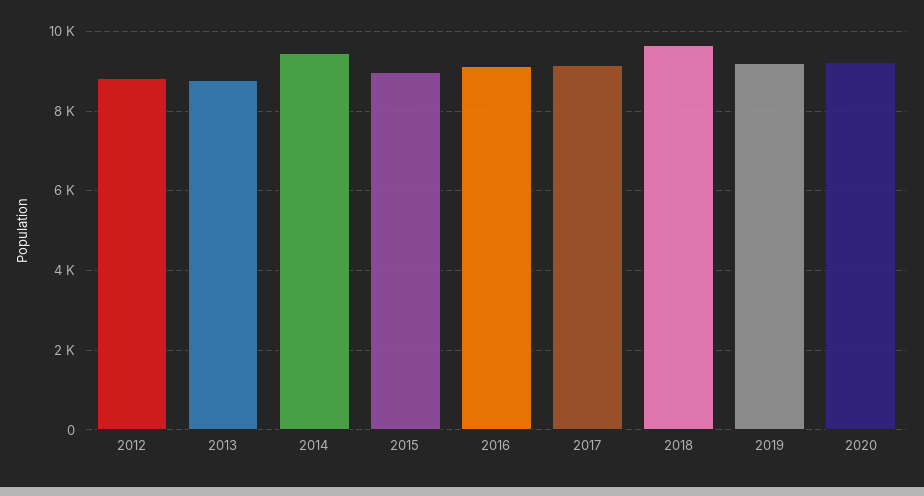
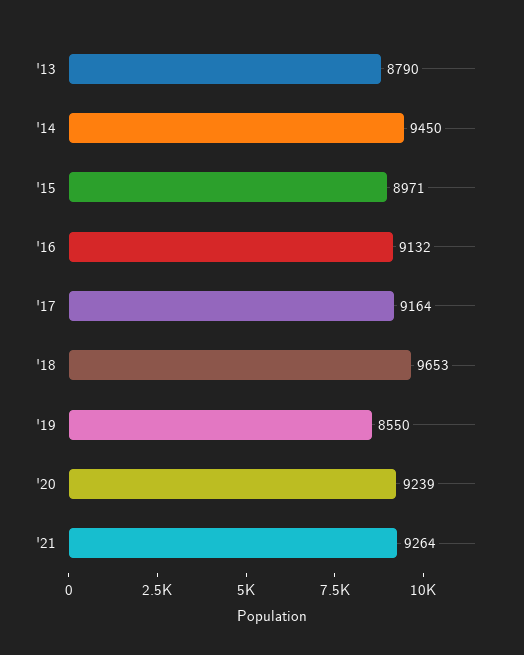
2012: 8800 -> none
2019: 9200 -> 8550
'21: none -> 9264

